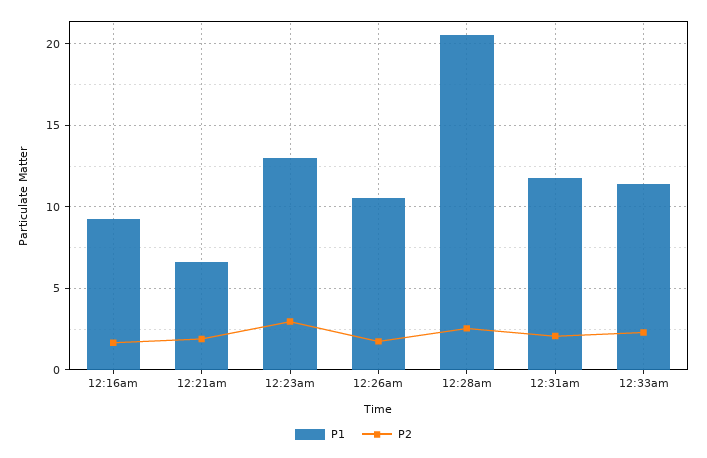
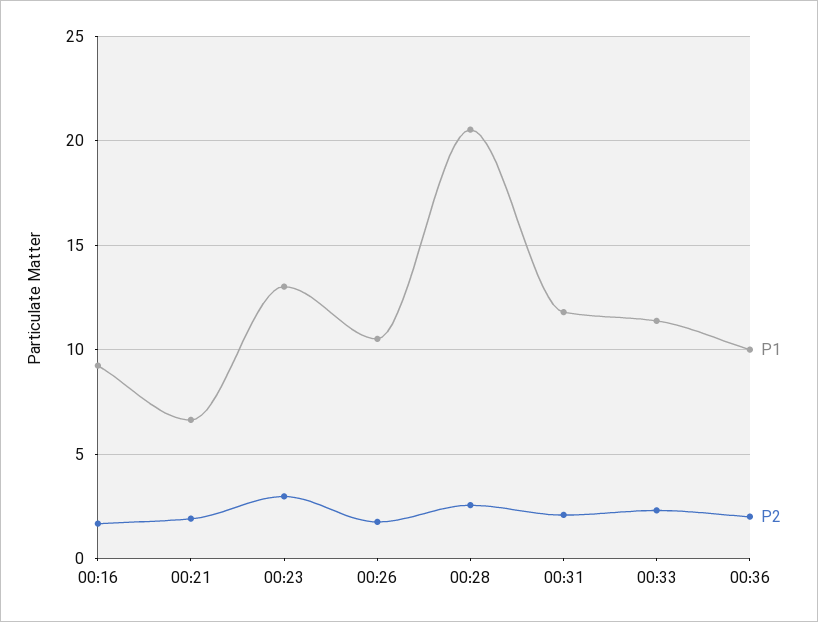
P1, 00:36: none -> 10
P2, 00:36: none -> 2

